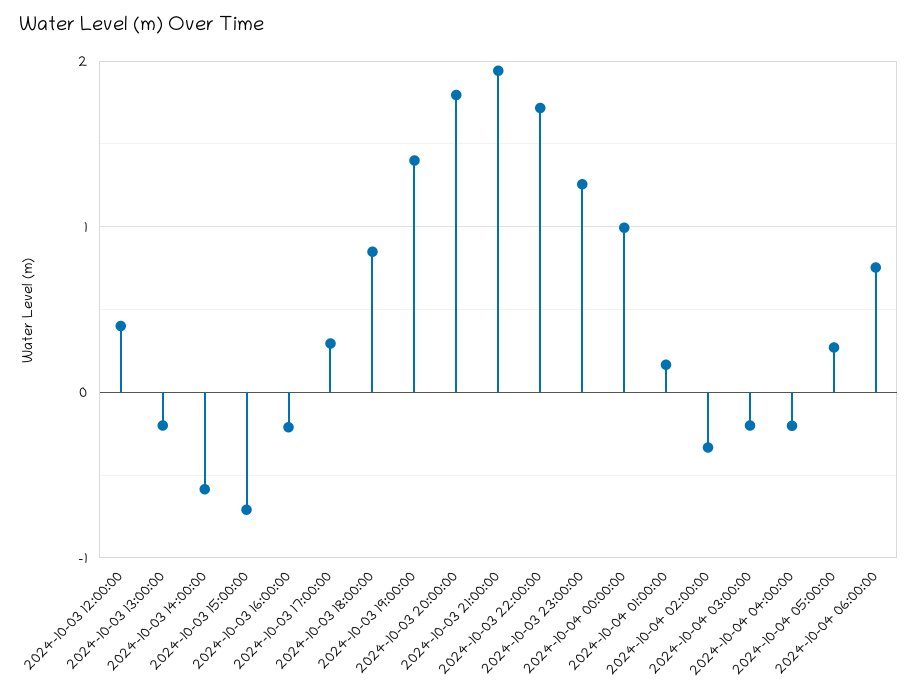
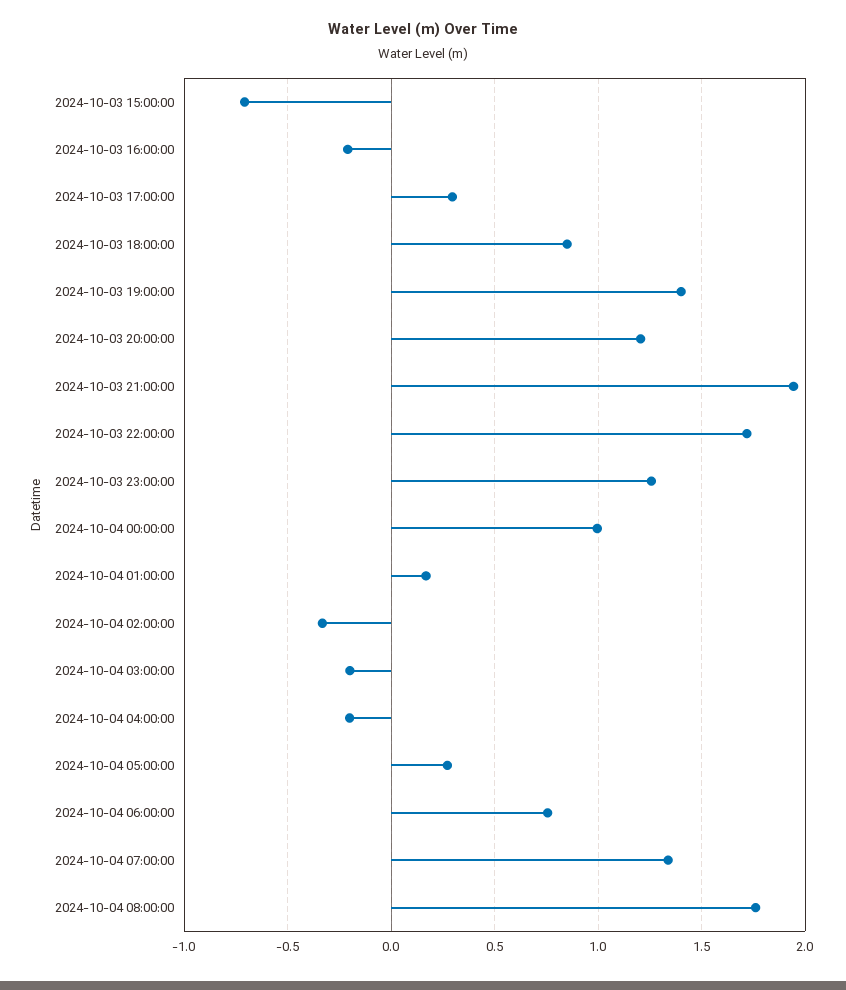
2024-10-03 12:00:00: 0.4 -> none
2024-10-03 13:00:00: -0.2 -> none
2024-10-03 14:00:00: -0.6 -> none
2024-10-03 20:00:00: 1.8 -> 1.2
2024-10-04 07:00:00: none -> 1.35
2024-10-04 08:00:00: none -> 1.75

